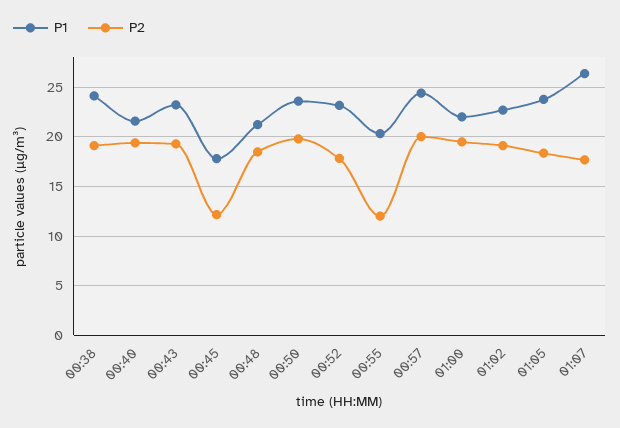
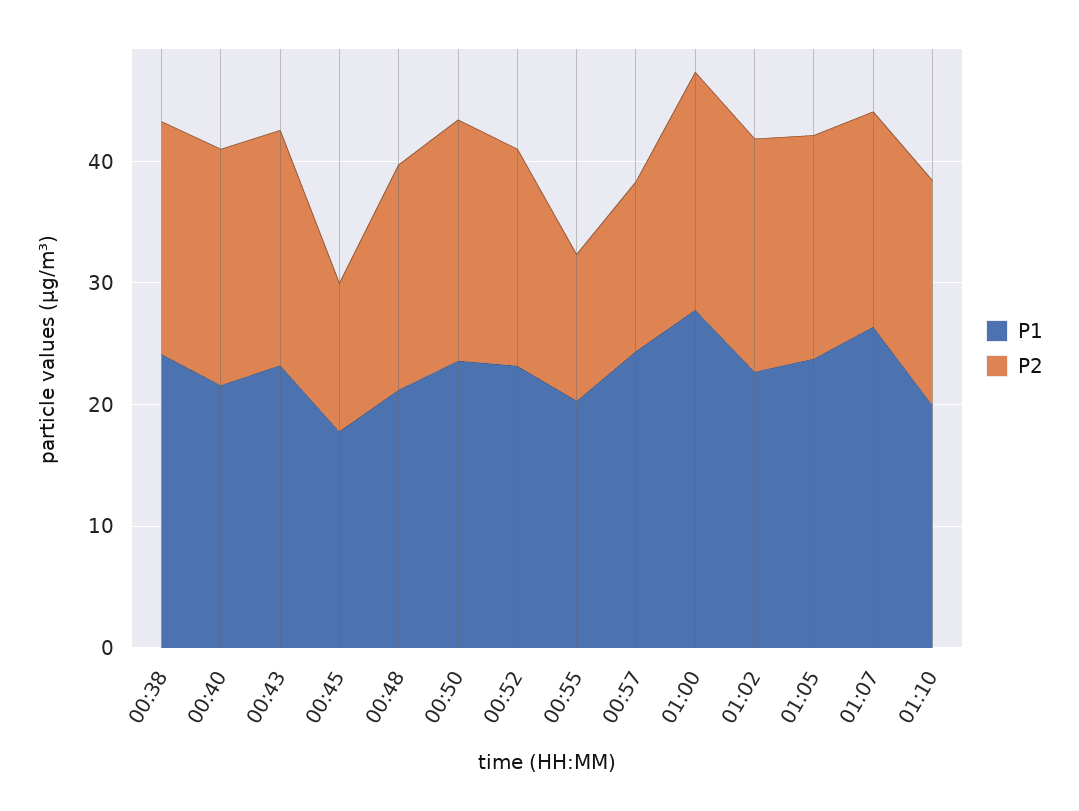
P2, 00:57: 20 -> 14
P1, 01:00: 22 -> 28
P1, 01:10: none -> 20
P2, 01:10: none -> 18

